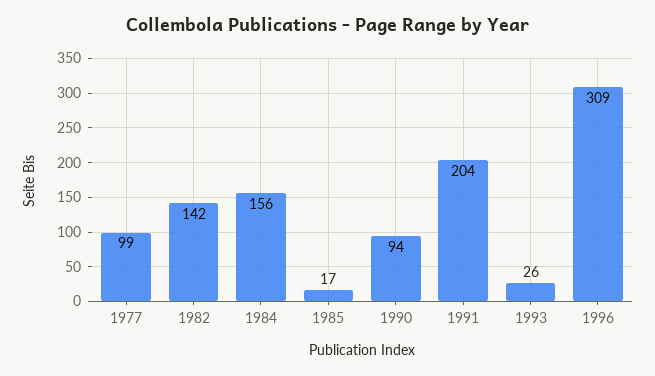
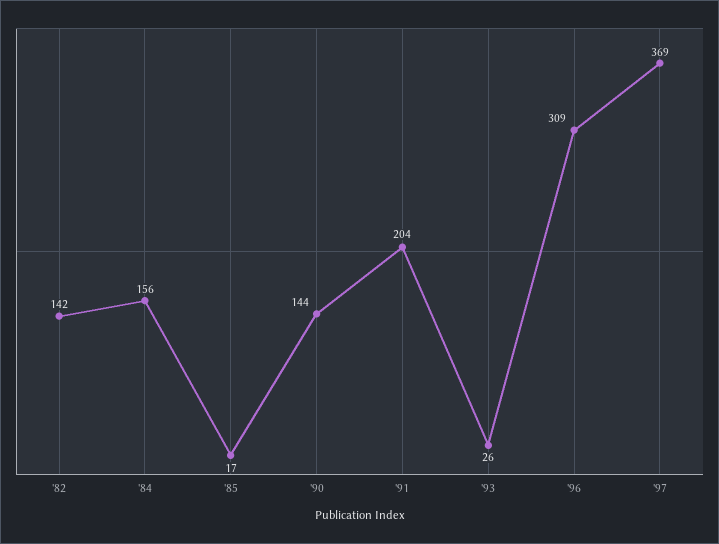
1977: 99 -> none
1990: 94 -> 144
'97: none -> 369

